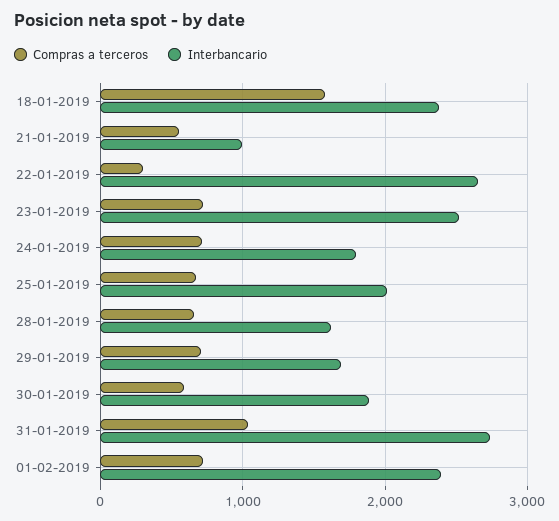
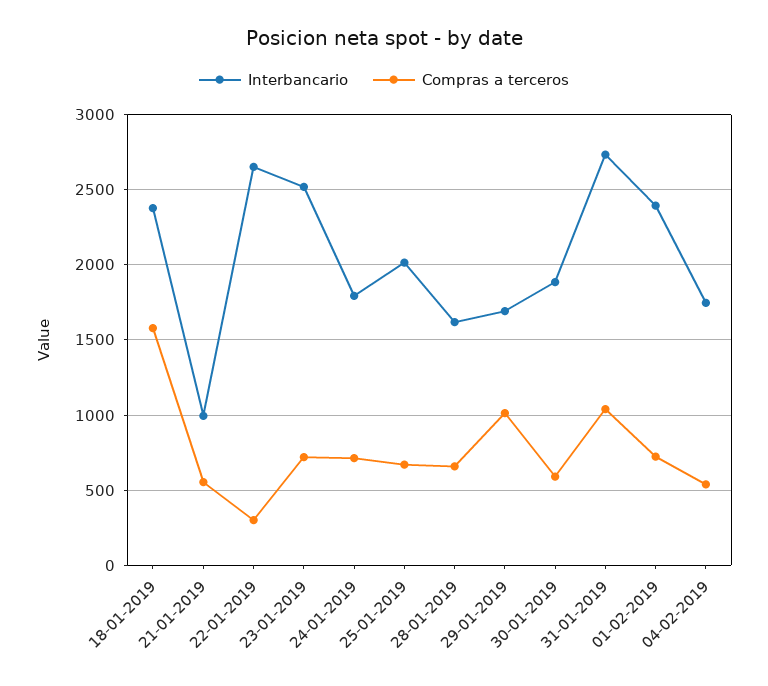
Compras a terceros, 29-01-2019: 700 -> 1000
Interbancario, 04-02-2019: none -> 1750
Compras a terceros, 04-02-2019: none -> 550

